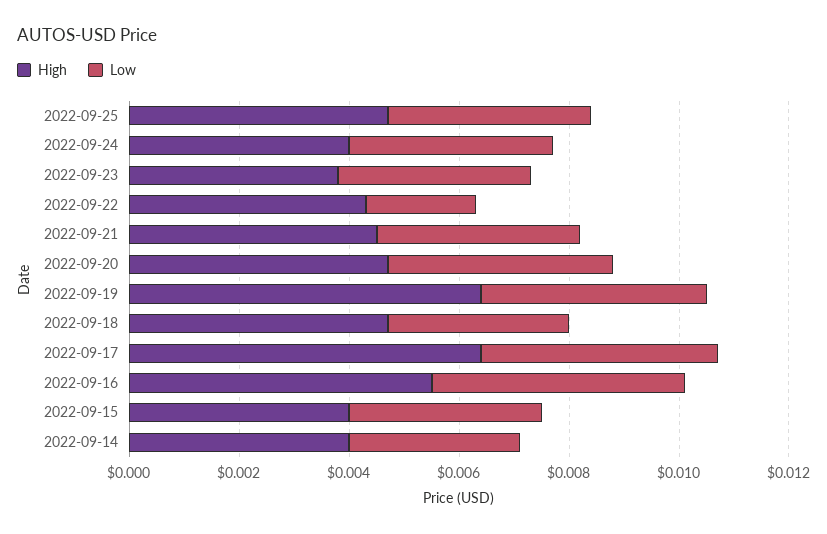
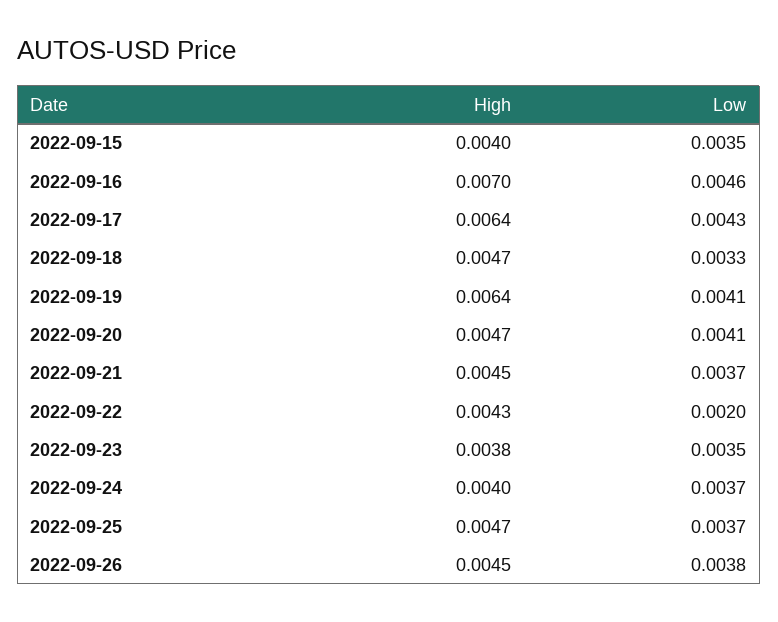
High, 2022-09-16: 0.0055 -> 0.007
High, 2022-09-14: 0.004 -> none
Low, 2022-09-14: 0.003 -> none
High, 2022-09-26: none -> 0.0045
Low, 2022-09-26: none -> 0.0038

